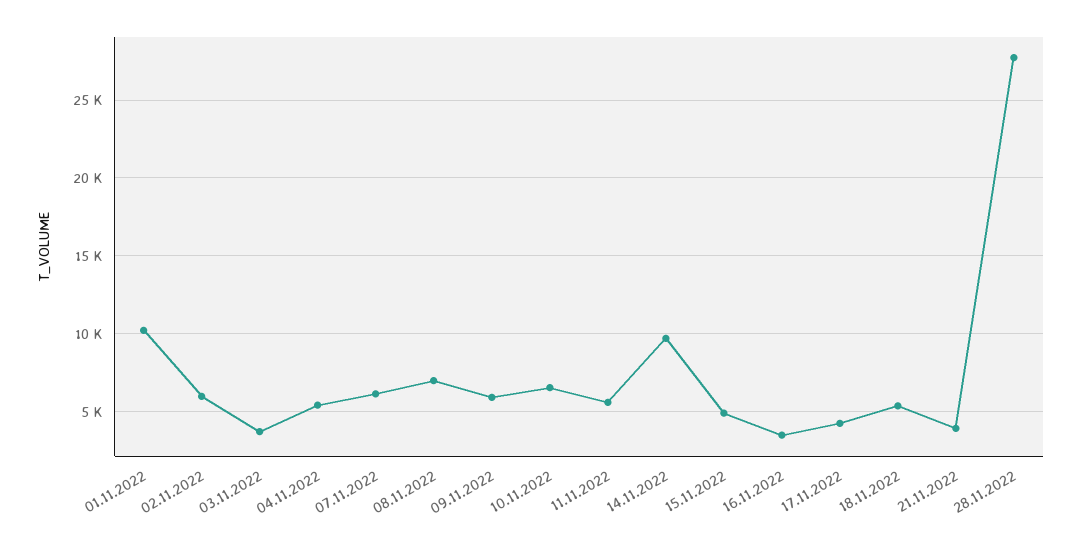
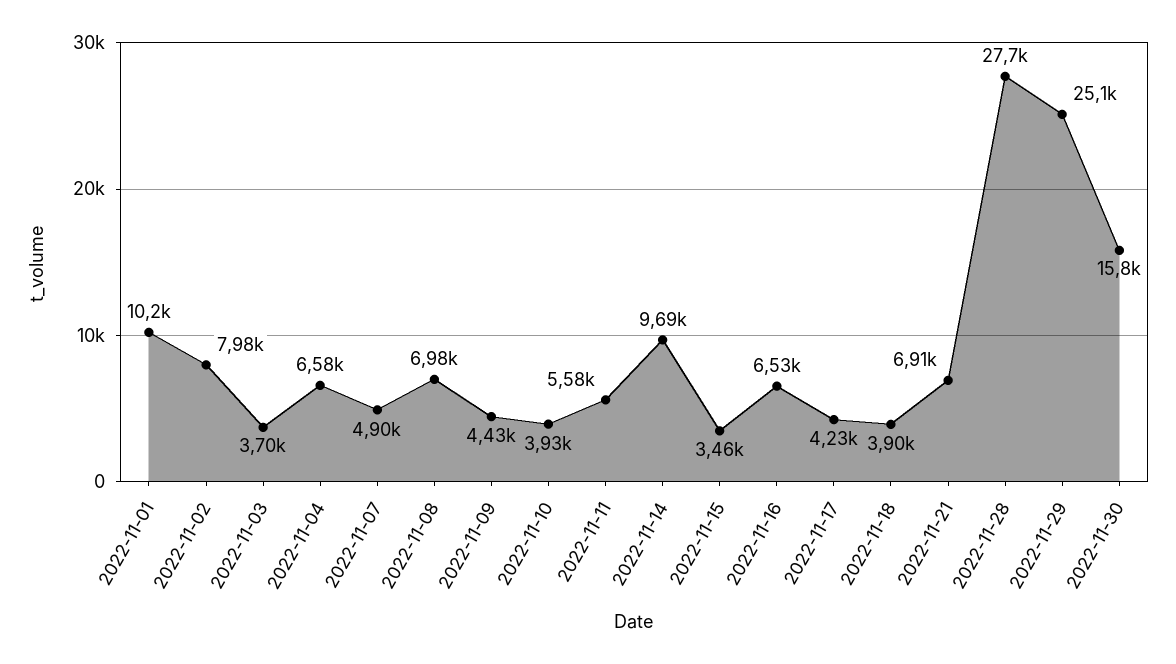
02.11.2022: 6000 -> 7980
04.11.2022: 5500 -> 6580
07.11.2022: 6000 -> 4900
09.11.2022: 6000 -> 4430
10.11.2022: 6500 -> 3930
15.11.2022: 5000 -> 3460
16.11.2022: 3500 -> 6530
18.11.2022: 5500 -> 3900
21.11.2022: 4000 -> 6910
2022-11-29: none -> 25100
2022-11-30: none -> 15800

